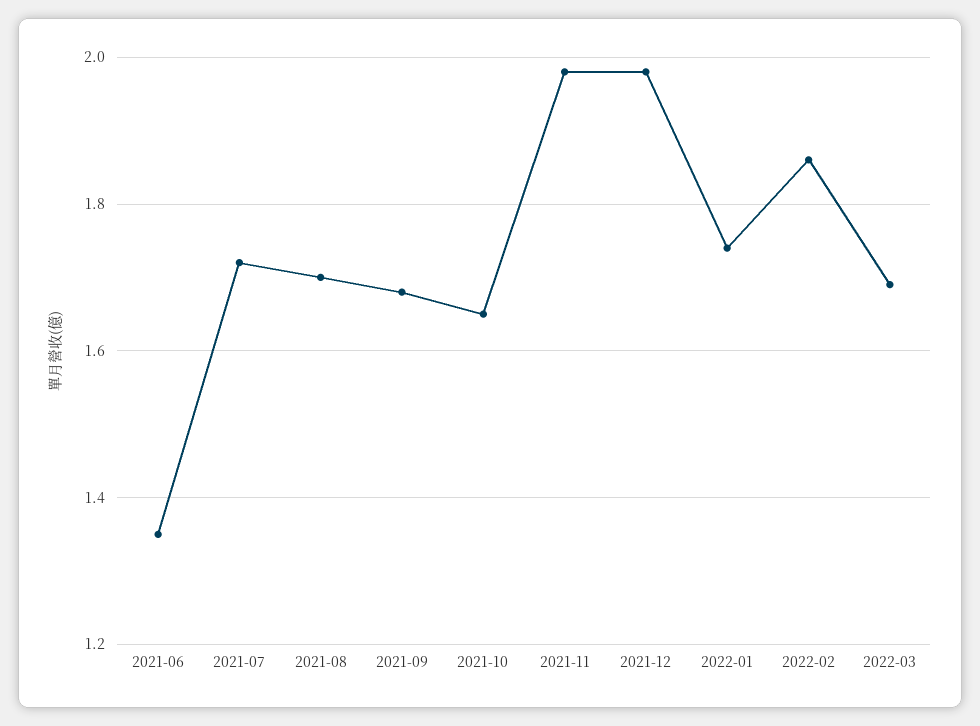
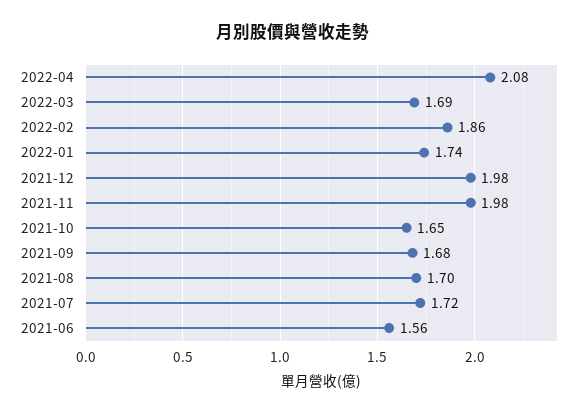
2021-06: 1.35 -> 1.56
2022-04: none -> 2.08

